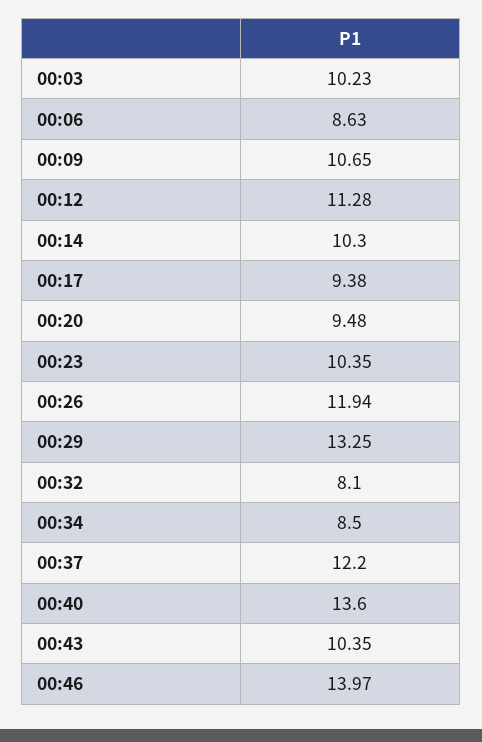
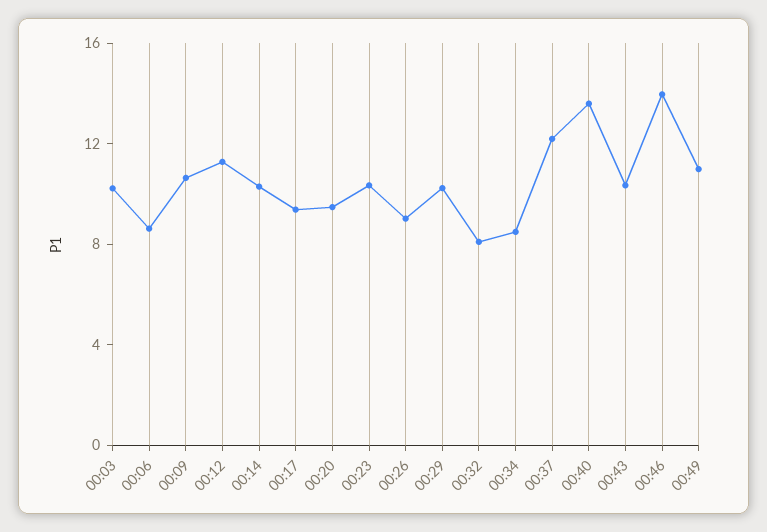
00:26: 11.94 -> 9
00:29: 13.25 -> 10
00:49: none -> 11

